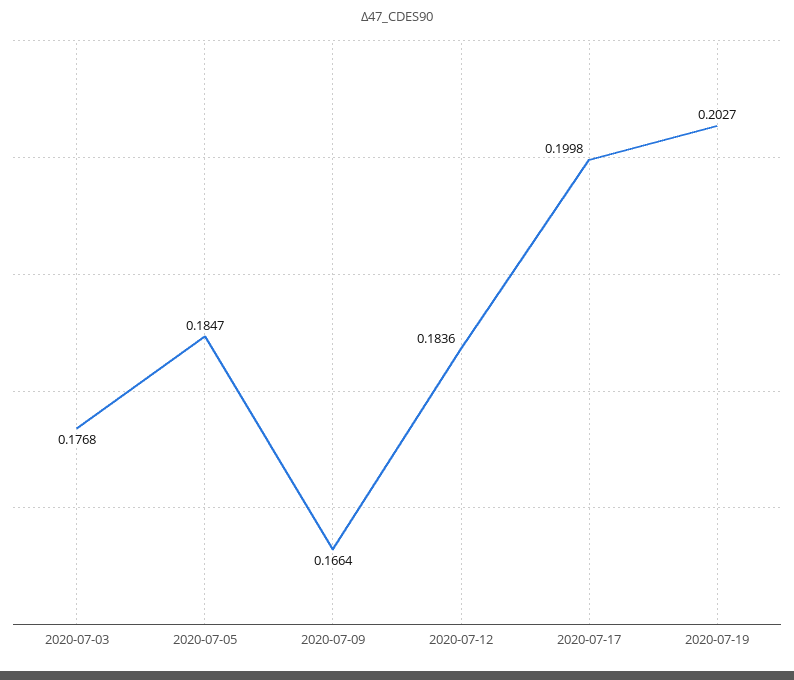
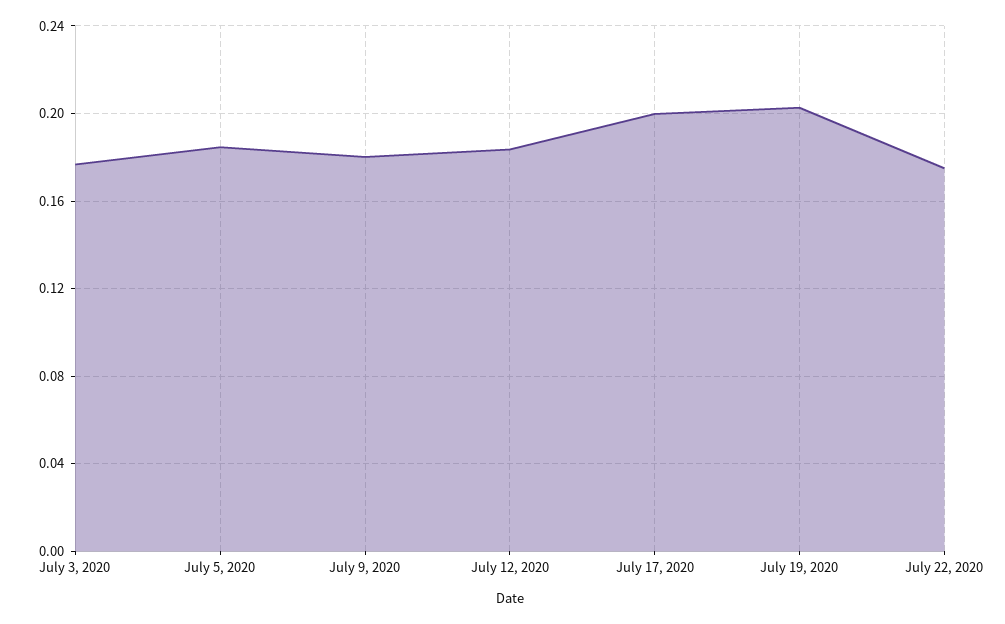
2020-07-09: 0.1664 -> 0.18
July 22, 2020: none -> 0.175

